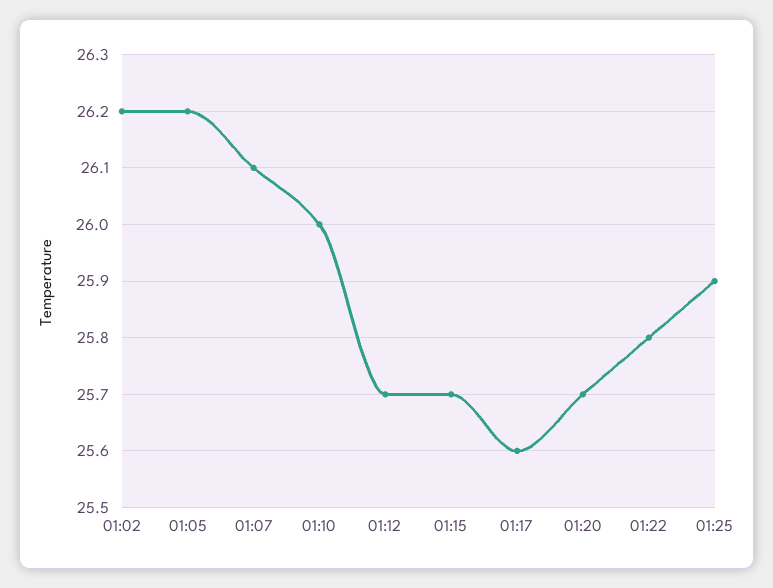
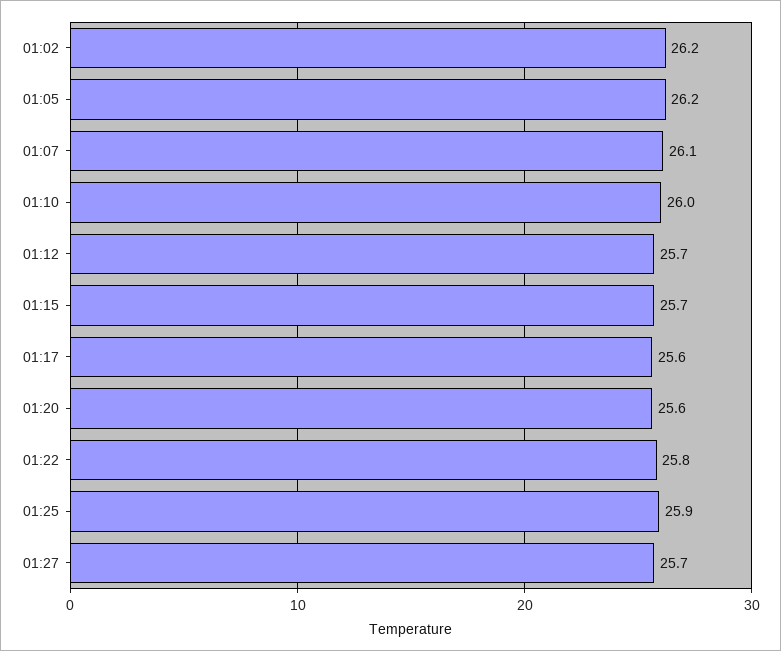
01:20: 25.7 -> 25.6
01:27: none -> 25.7

